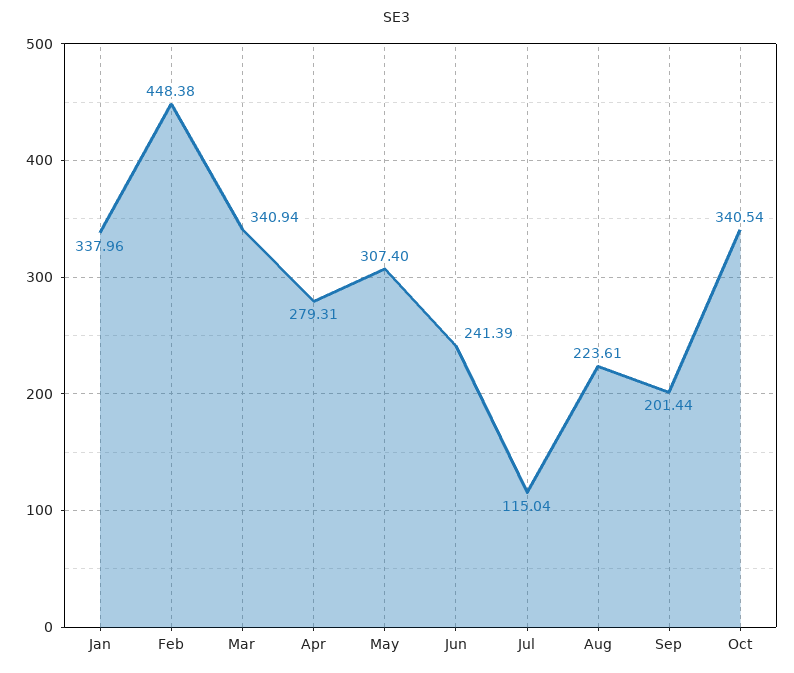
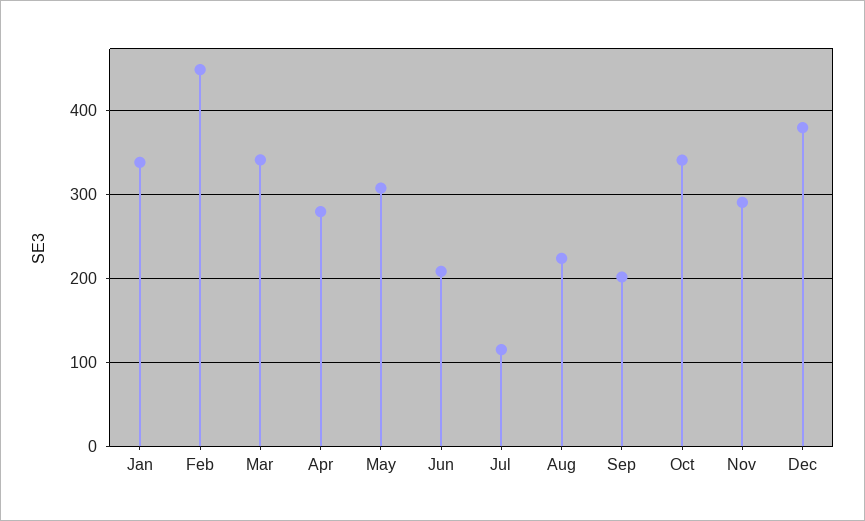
Jun: 241.39 -> 210
Nov: none -> 290
Dec: none -> 380

